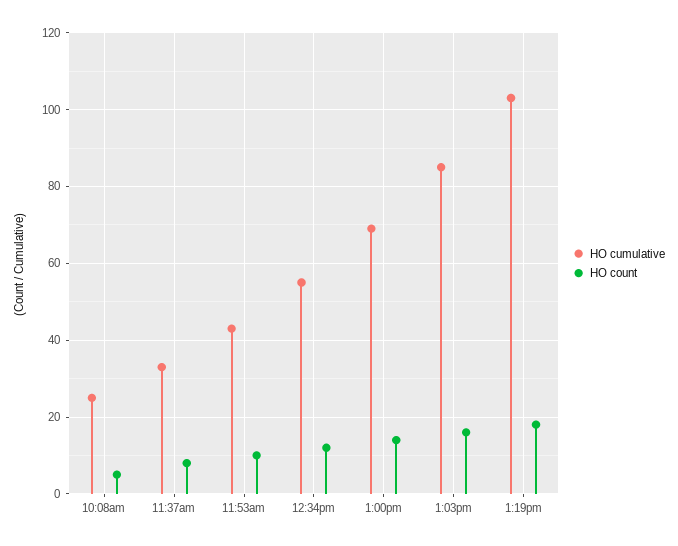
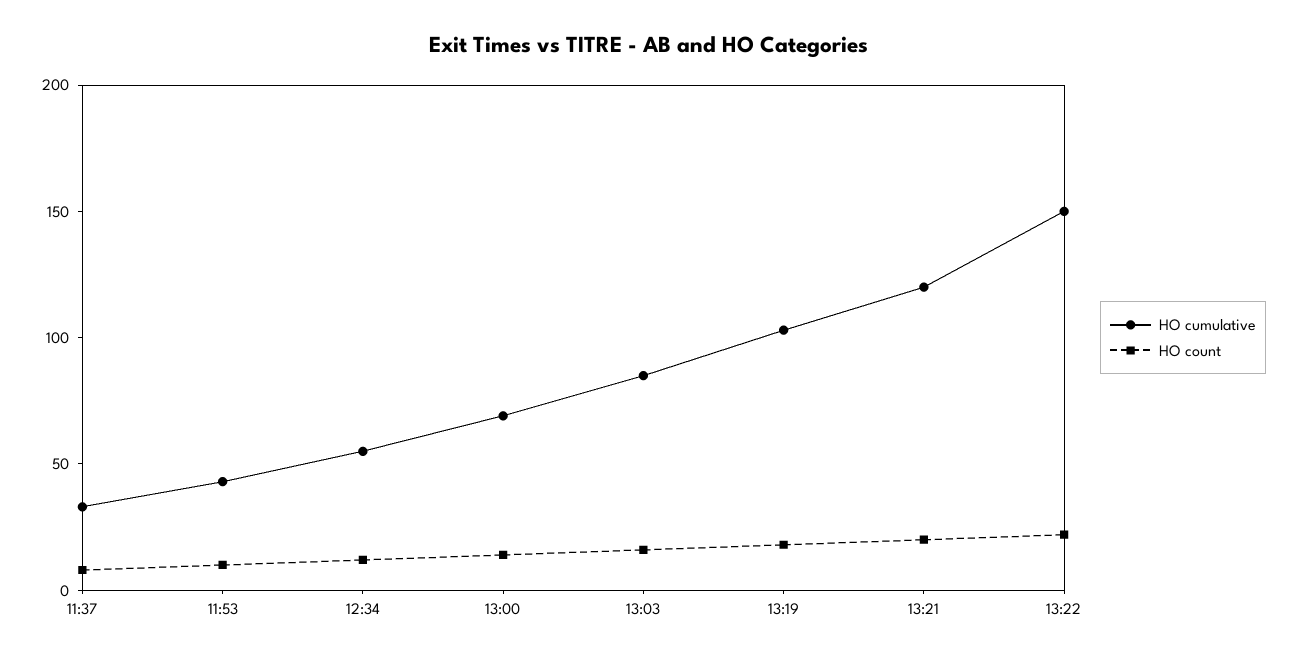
HO cumulative, 10:08am: 25 -> none
HO count, 10:08am: 5 -> none
HO cumulative, 13:21: none -> 120
HO count, 13:21: none -> 20
HO cumulative, 13:22: none -> 150
HO count, 13:22: none -> 20

